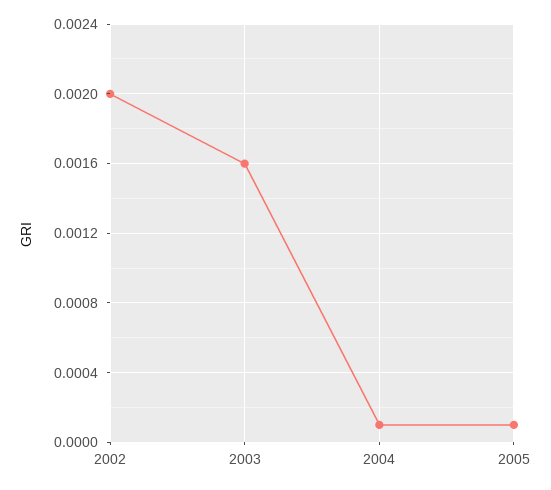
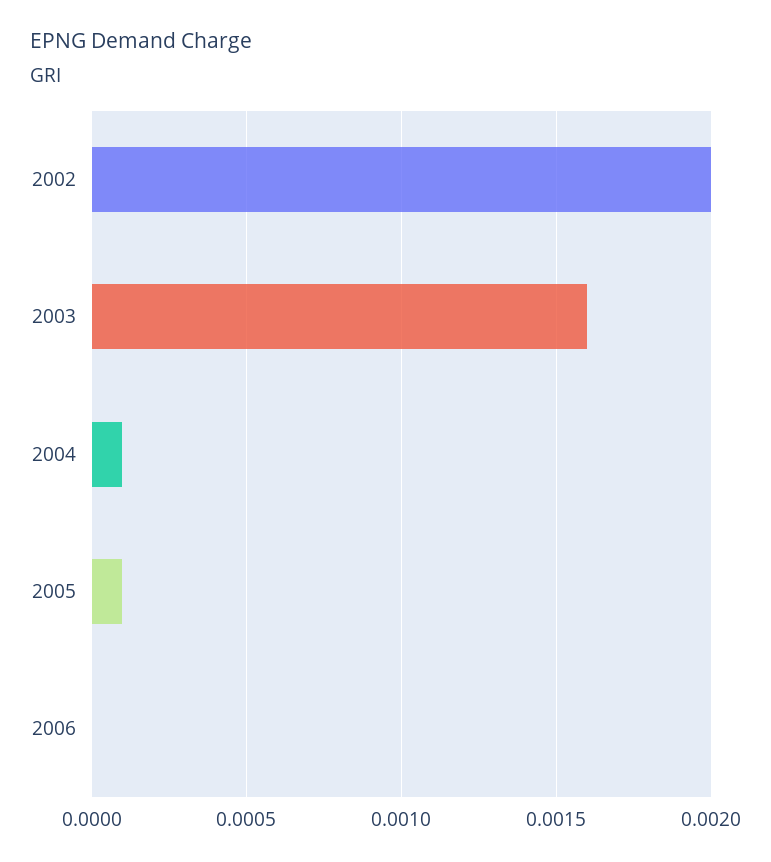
2006: none -> 0

